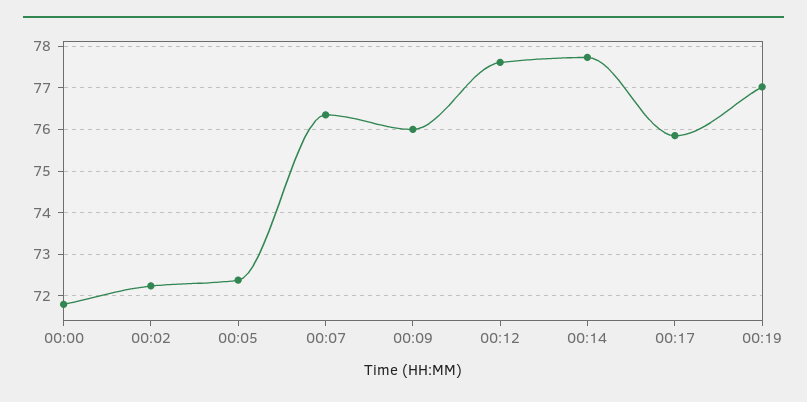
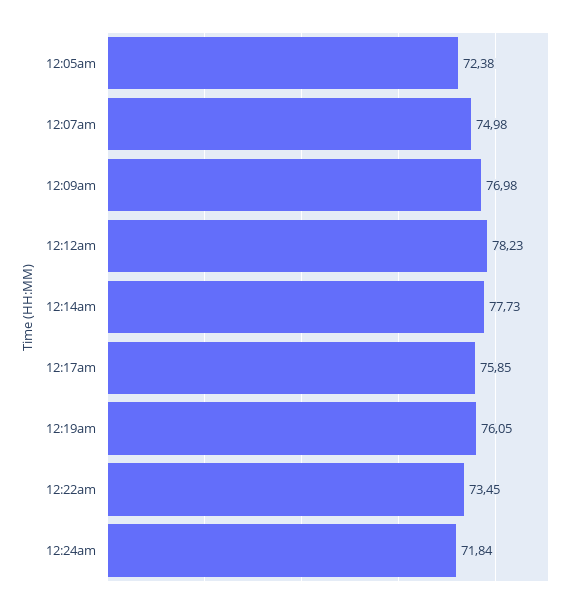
00:00: 71.8 -> none
00:02: 72.2 -> none
00:07: 76.4 -> 74.98
00:09: 76 -> 76.98
00:12: 77.6 -> 78.23
00:19: 77 -> 76.05
12:22am: none -> 73.45
12:24am: none -> 71.84

